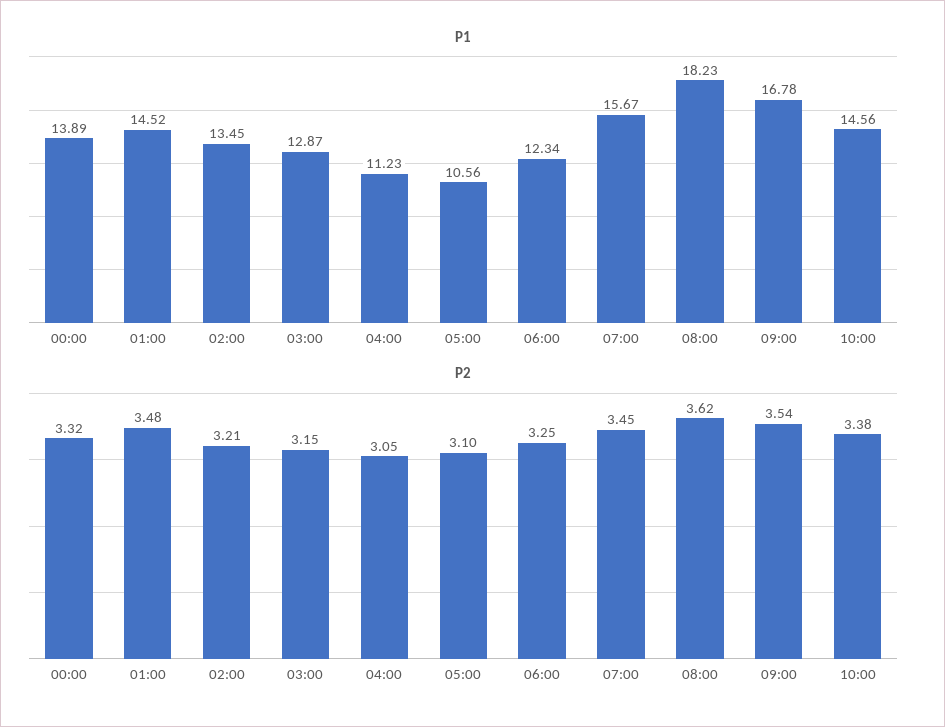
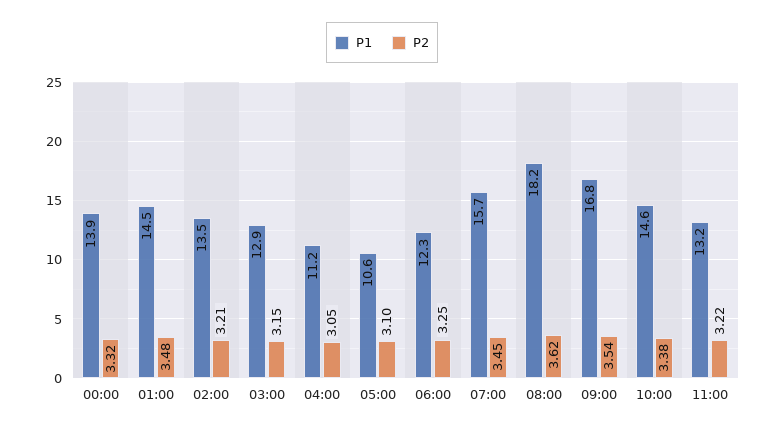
P1, 11:00: none -> 13.2
P2, 11:00: none -> 3.22

